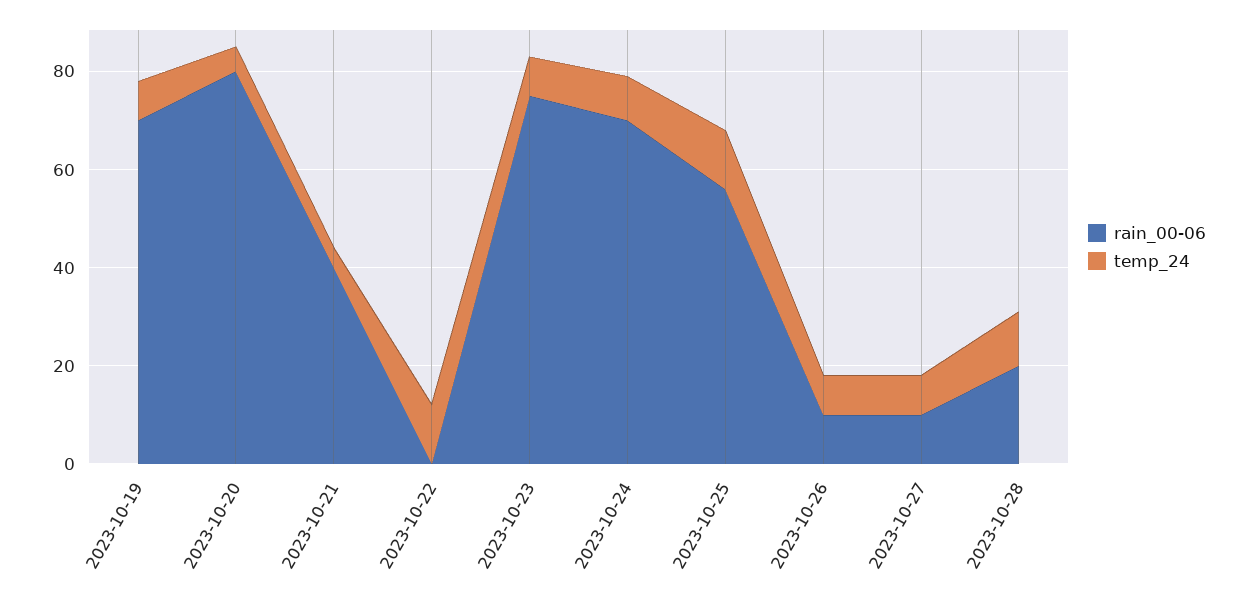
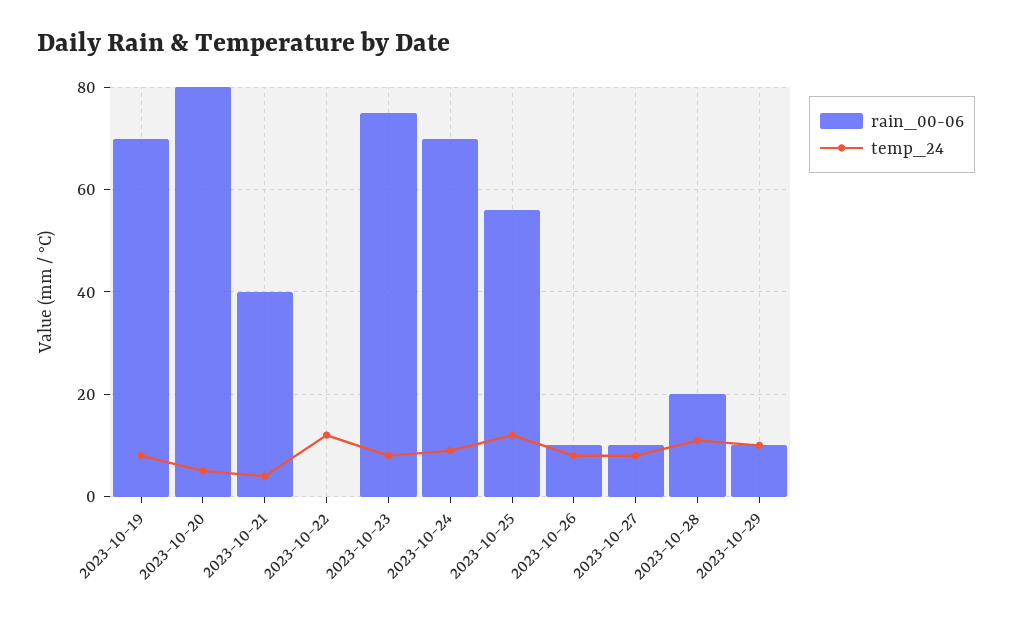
rain_00-06, 2023-10-29: none -> 10
temp_24, 2023-10-29: none -> 10

